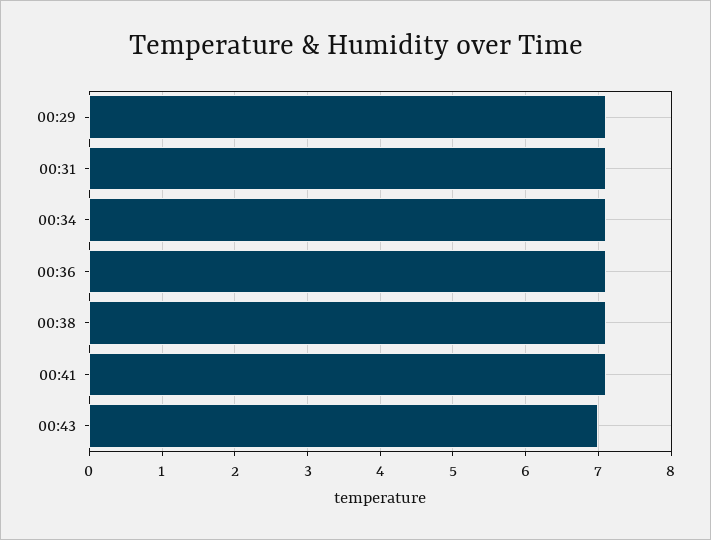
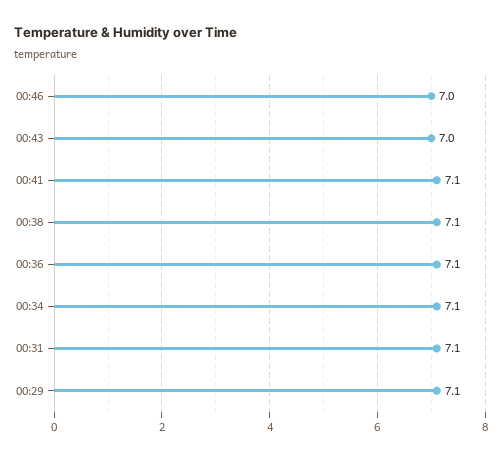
00:46: none -> 7

